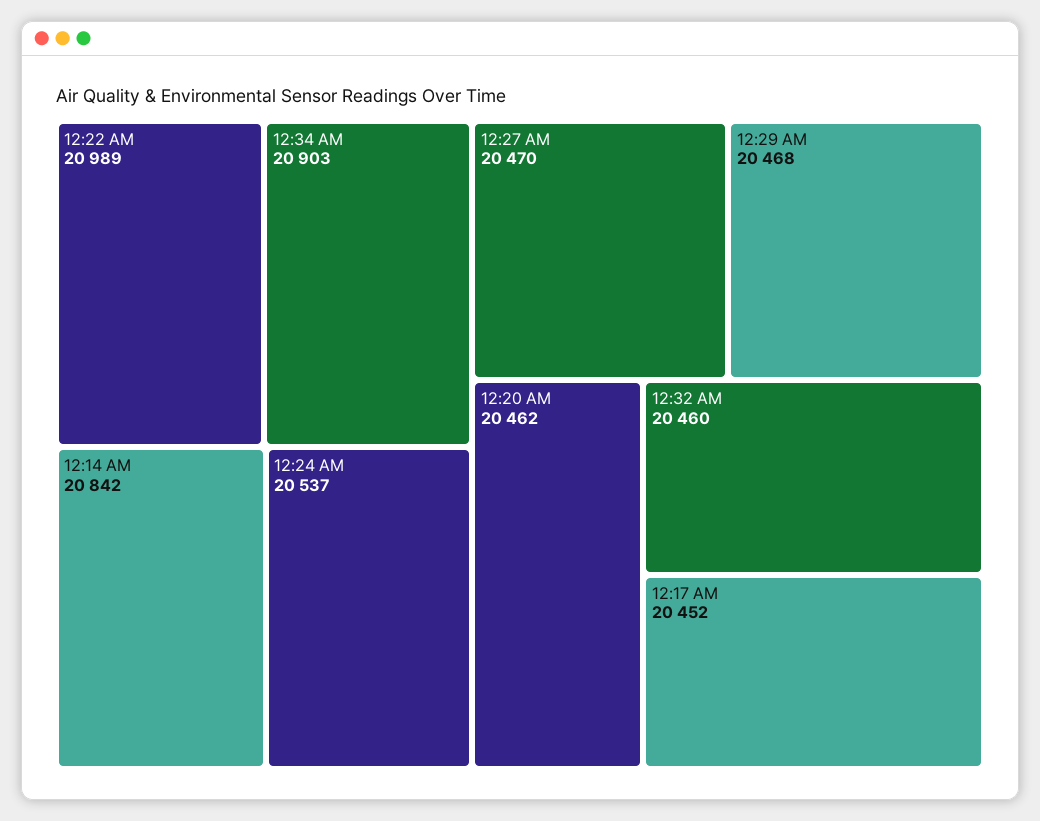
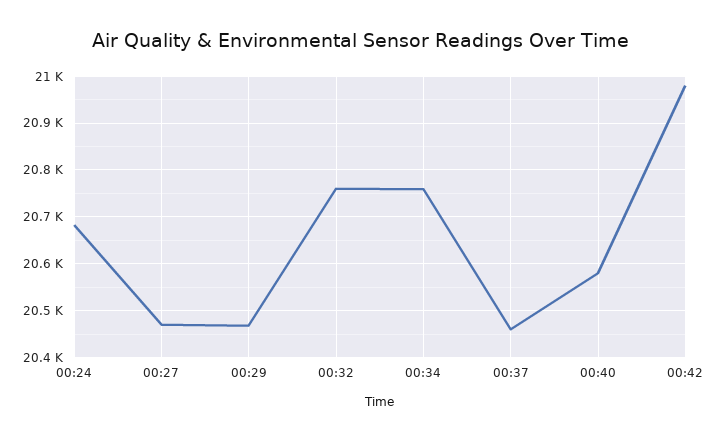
12:22 AM: 20989 -> none
12:34 AM: 20903 -> 20760
12:14 AM: 20842 -> none
12:24 AM: 20537 -> 20680
12:20 AM: 20462 -> none
12:32 AM: 20460 -> 20760
12:17 AM: 20452 -> none
00:37: none -> 20460
00:40: none -> 20580
00:42: none -> 20980

